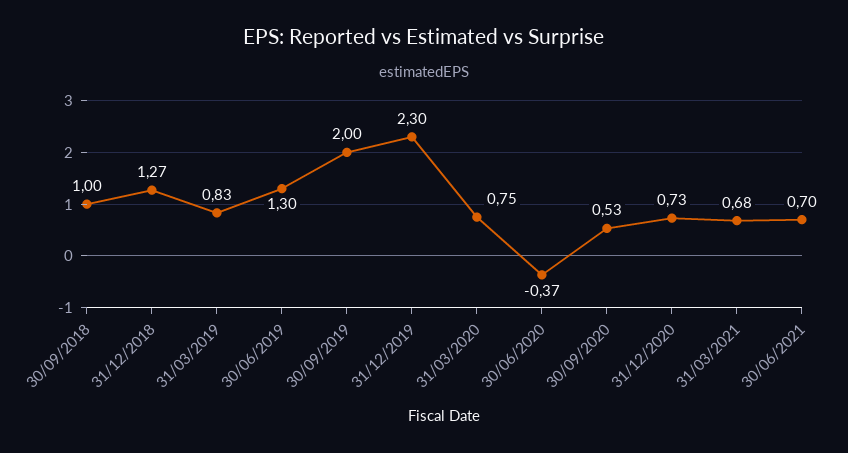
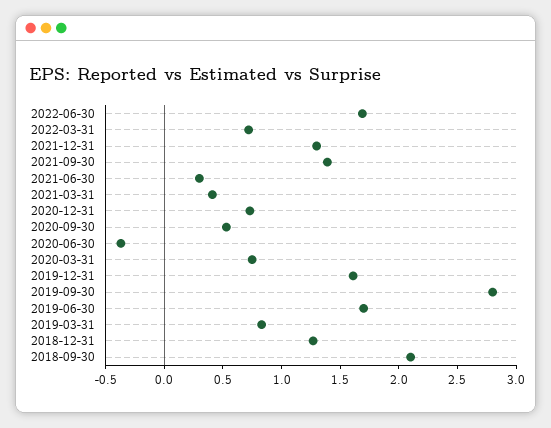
30/09/2018: 1 -> 2.1
30/06/2019: 1.3 -> 1.7
30/09/2019: 2 -> 2.8
31/12/2019: 2.3 -> 1.6
31/03/2021: 0.68 -> 0.4
30/06/2021: 0.7 -> 0.3
2022-06-30: none -> 1.7
2022-03-31: none -> 0.7
2021-12-31: none -> 1.3
2021-09-30: none -> 1.4

